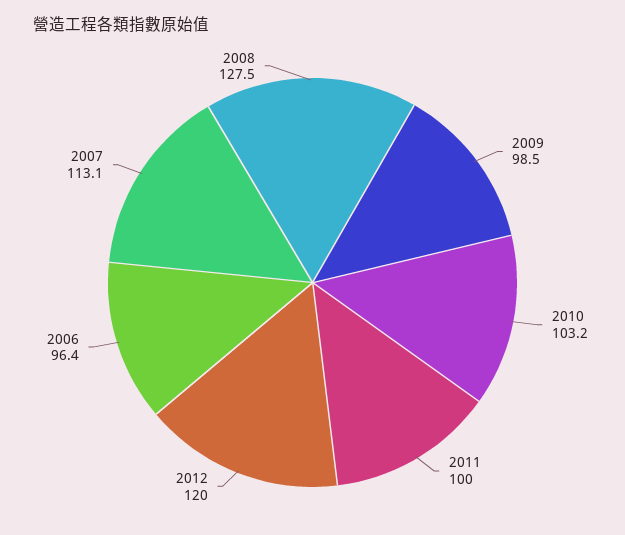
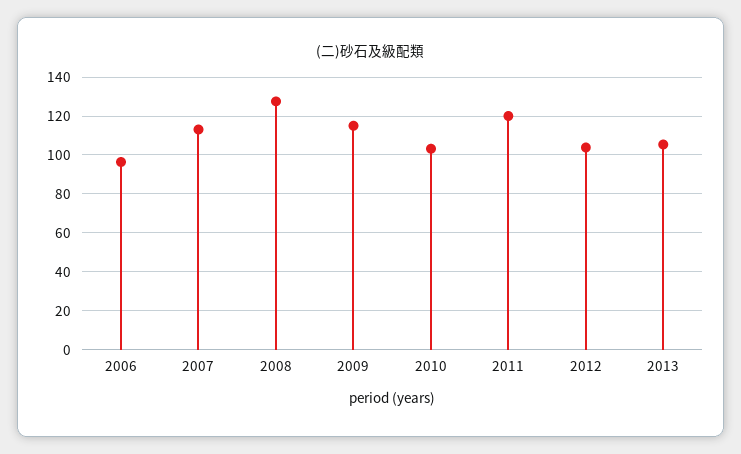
2009: 98.5 -> 115
2011: 100 -> 120
2012: 120 -> 105
2013: none -> 105

